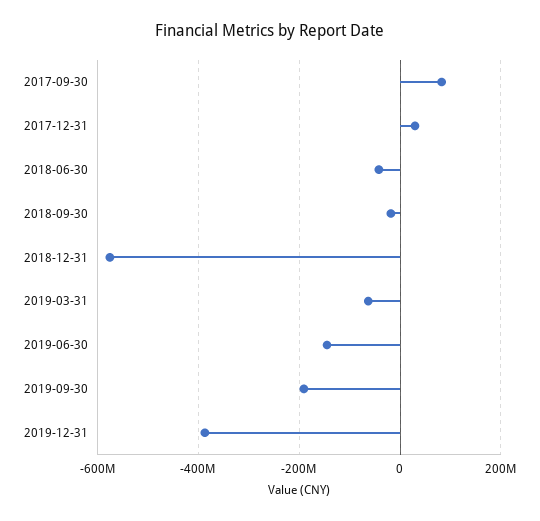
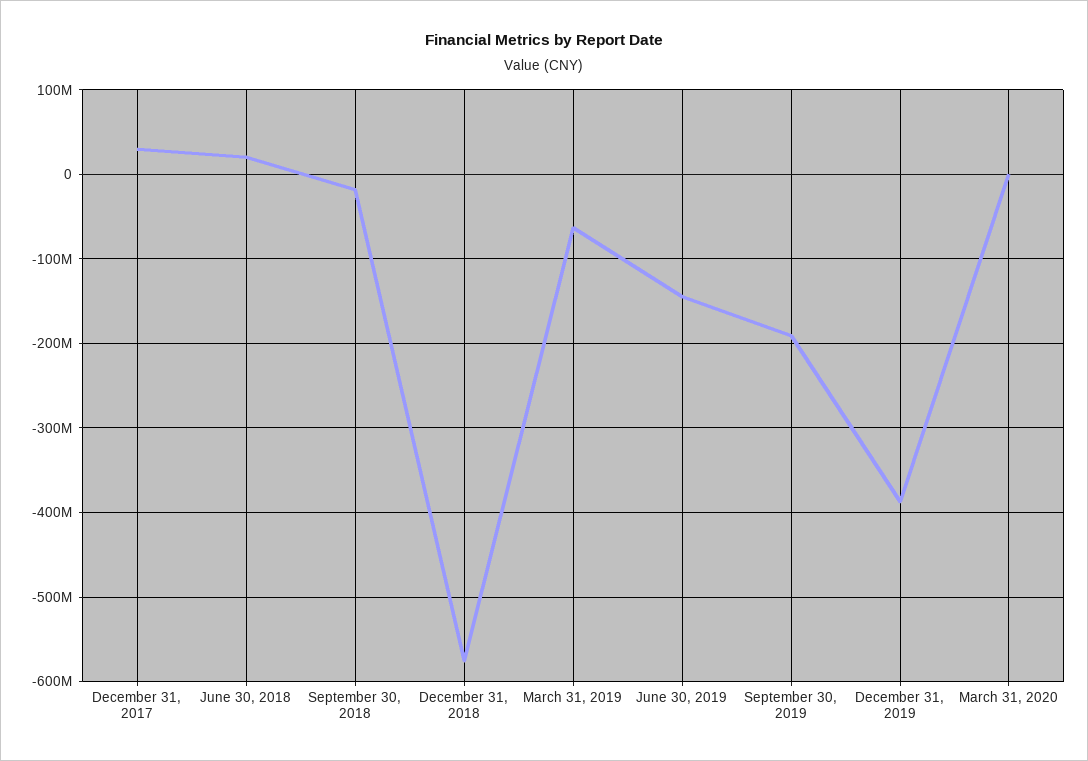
2017-09-30: 80000000 -> none
2018-06-30: -40000000 -> 20000000
March 31, 2020: none -> 0

